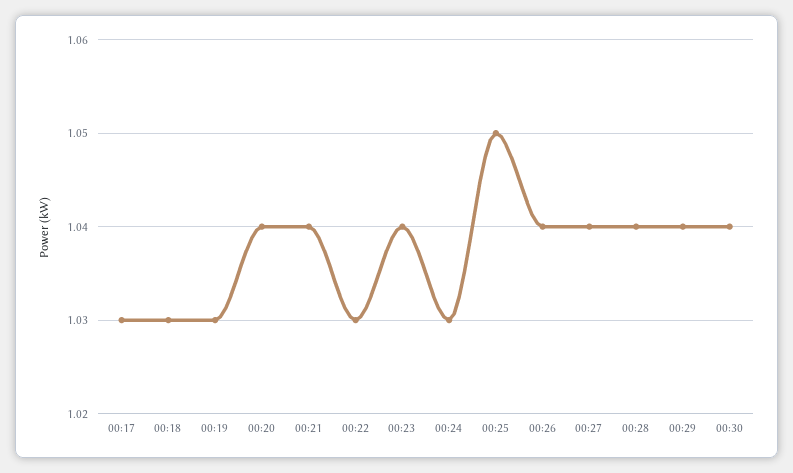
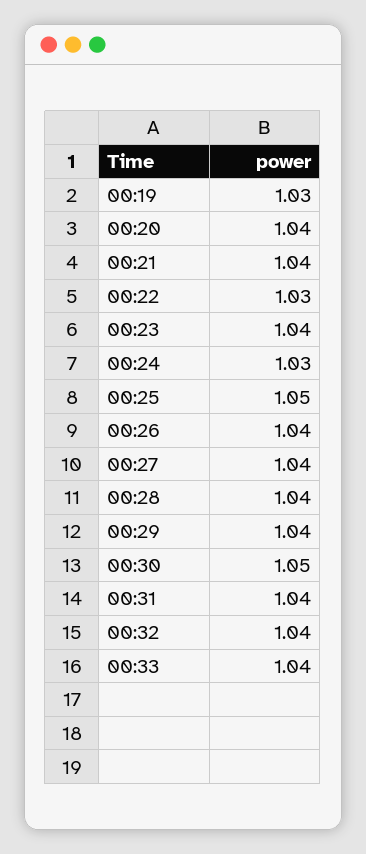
00:17: 1.03 -> none
00:18: 1.03 -> none
00:30: 1.04 -> 1.05
00:31: none -> 1.04
00:32: none -> 1.04
00:33: none -> 1.04

